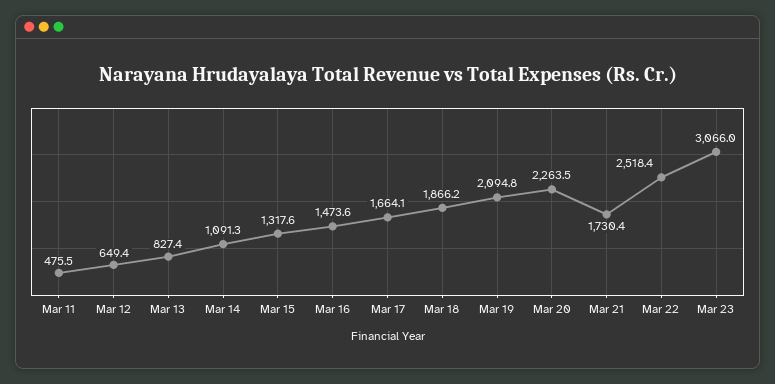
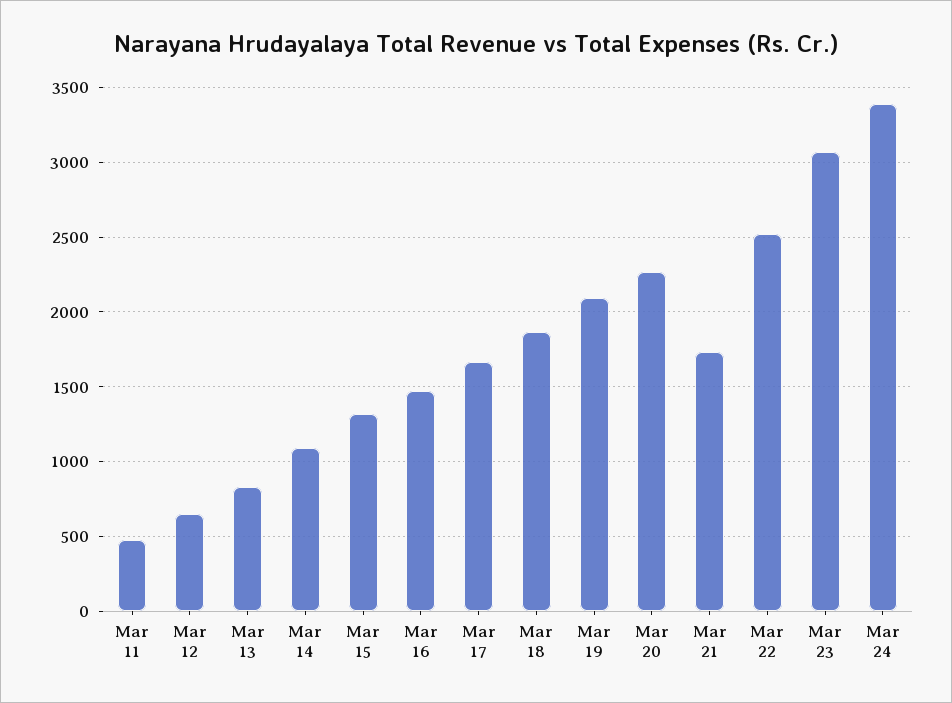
Mar 24: none -> 3400

